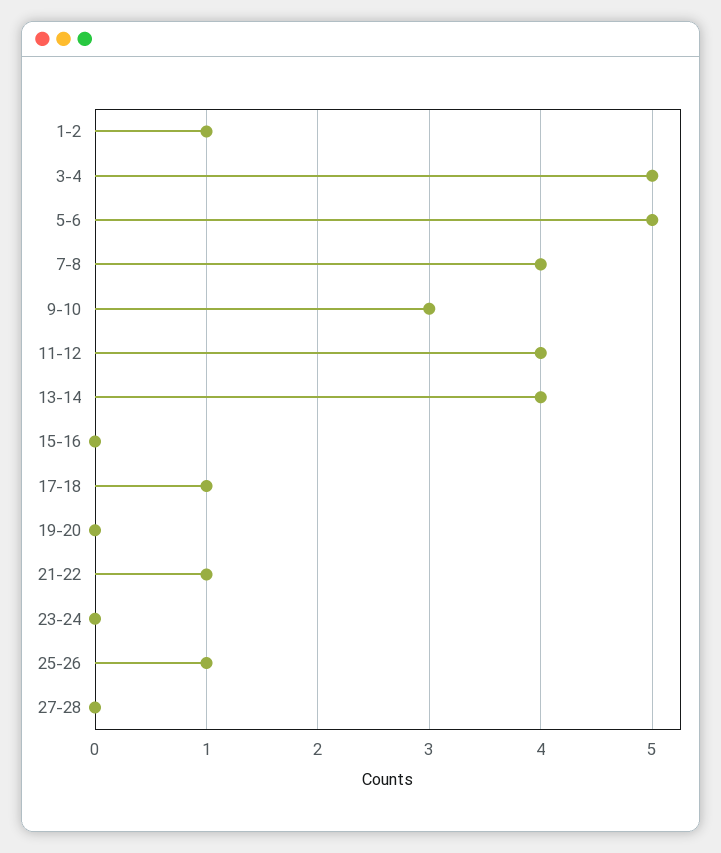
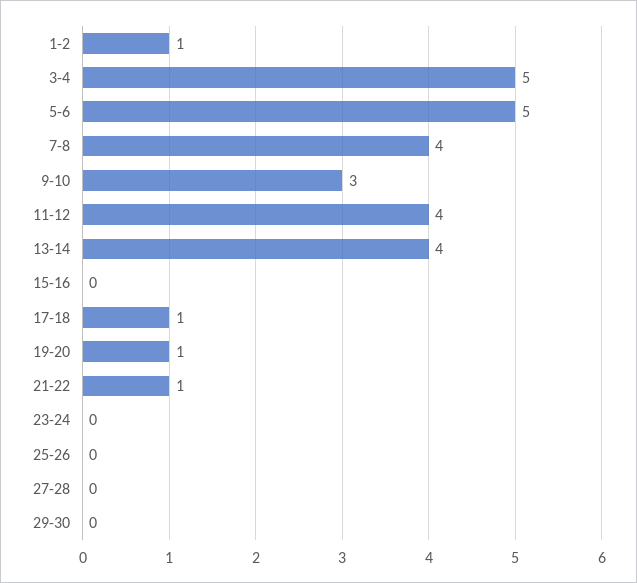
19-20: 0 -> 1
25-26: 1 -> 0
29-30: none -> 0

